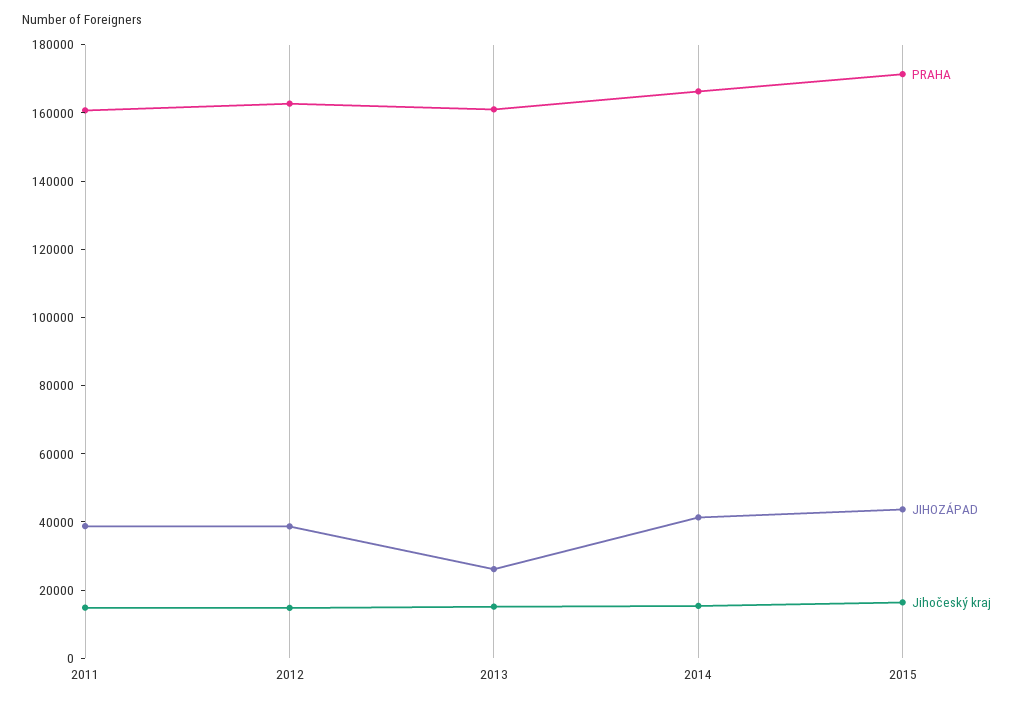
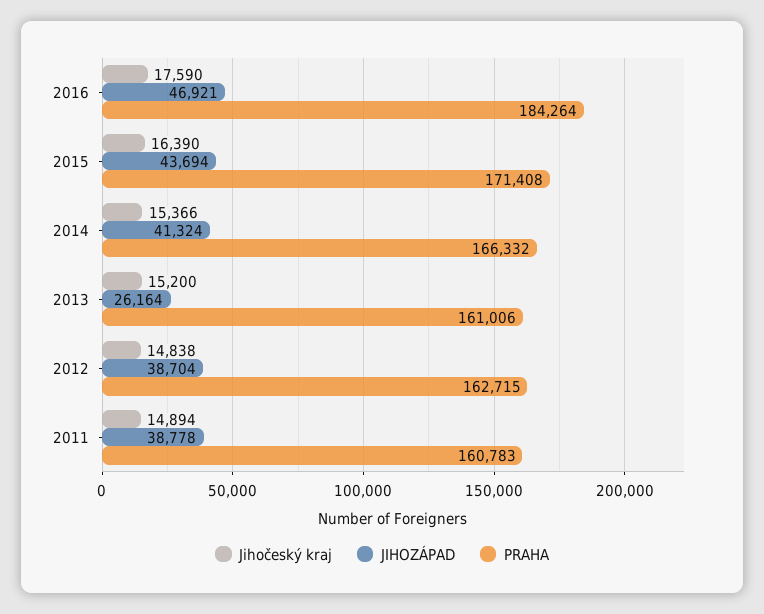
Jihočeský kraj, 2016: none -> 17590
JIHOZÁPAD, 2016: none -> 46921
PRAHA, 2016: none -> 184264

